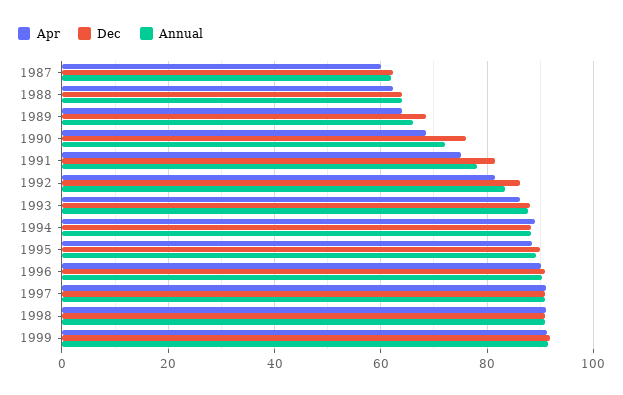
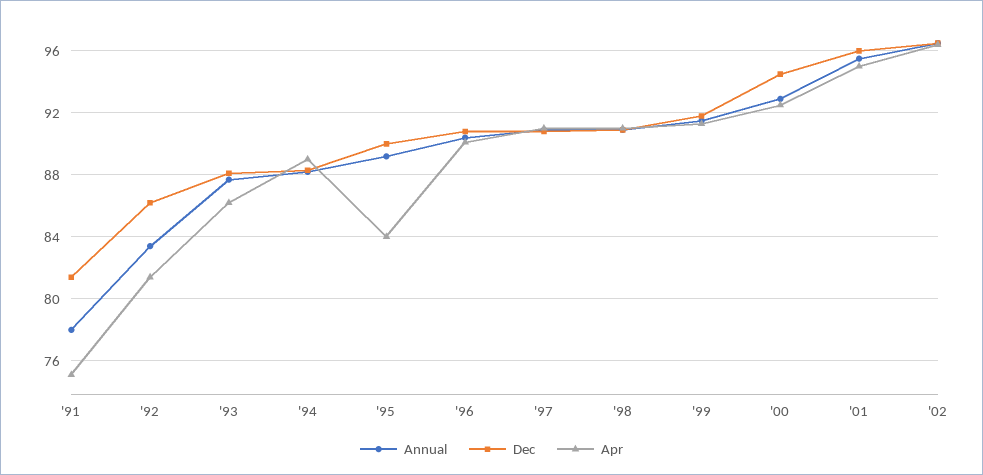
Apr, 1987: 60 -> none
Dec, 1987: 62 -> none
Annual, 1987: 62 -> none
Apr, 1988: 62 -> none
Dec, 1988: 64 -> none
Annual, 1988: 64 -> none
Apr, 1989: 64 -> none
Dec, 1989: 68 -> none
Annual, 1989: 66 -> none
Apr, 1990: 68 -> none
Dec, 1990: 76 -> none
Annual, 1990: 72 -> none
Apr, 1995: 88 -> 84
Annual, '00: none -> 93
Dec, '00: none -> 94.5
Apr, '00: none -> 92.5
Annual, '01: none -> 95.5
Dec, '01: none -> 96
Apr, '01: none -> 95
Annual, '02: none -> 96.5
Dec, '02: none -> 96.5
Apr, '02: none -> 96.5

